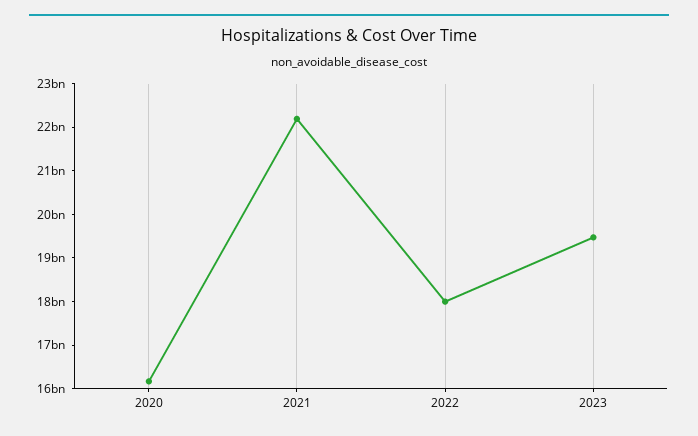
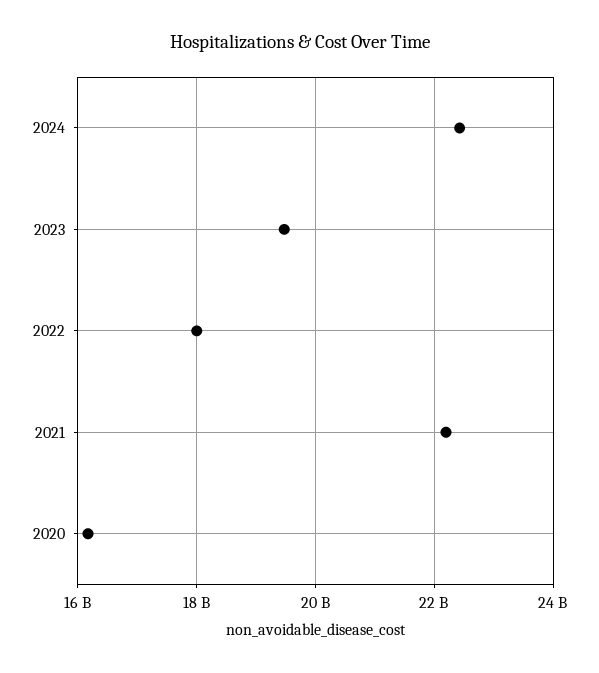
2024: none -> 22400000000

